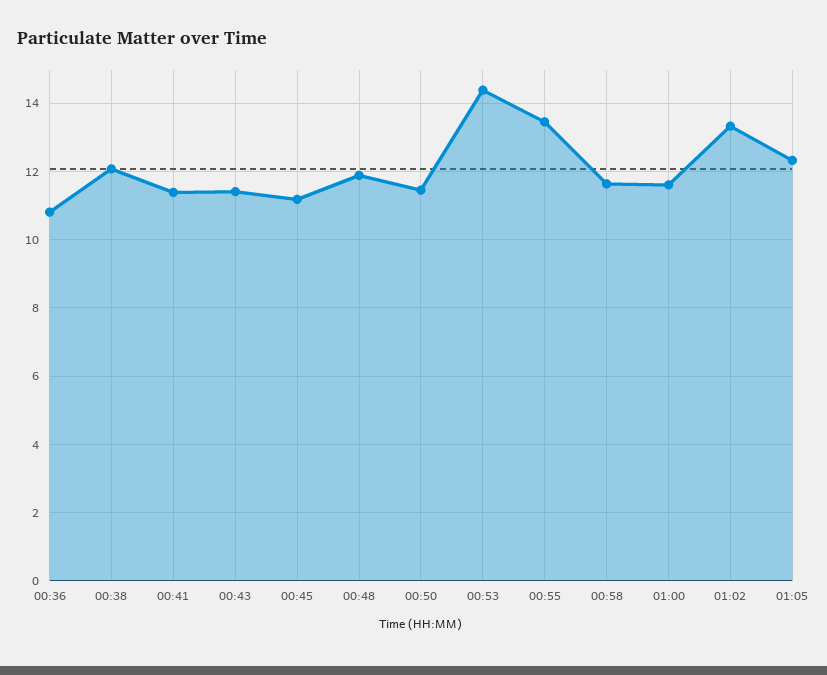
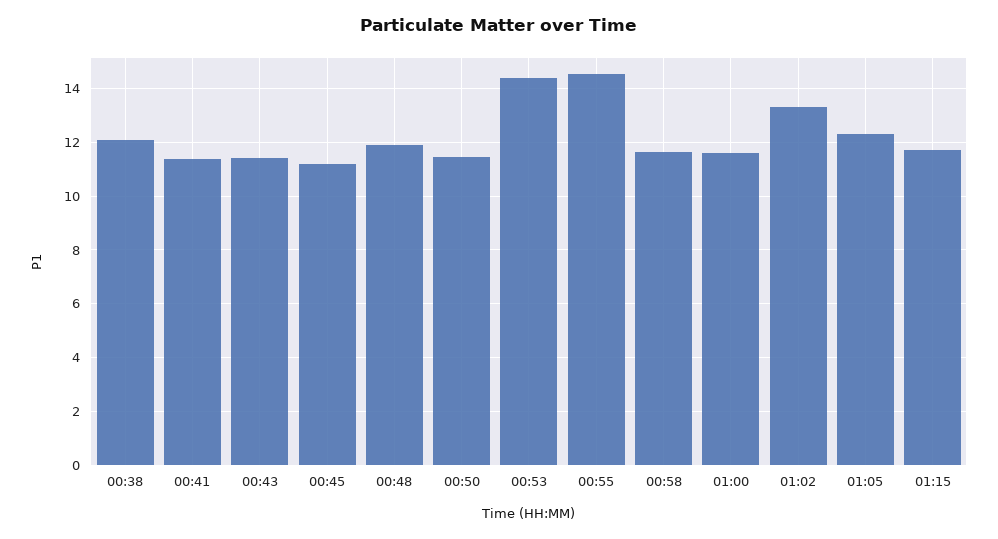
00:36: 10.8 -> none
00:55: 13.4 -> 14.5
01:15: none -> 11.75

